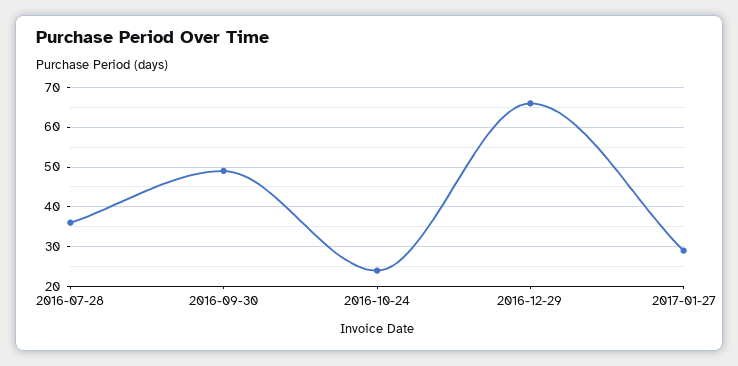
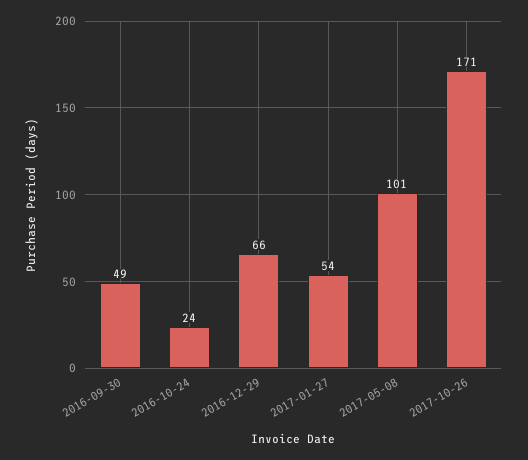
2016-07-28: 35 -> none
2017-01-27: 30 -> 54
2017-05-08: none -> 101
2017-10-26: none -> 171

